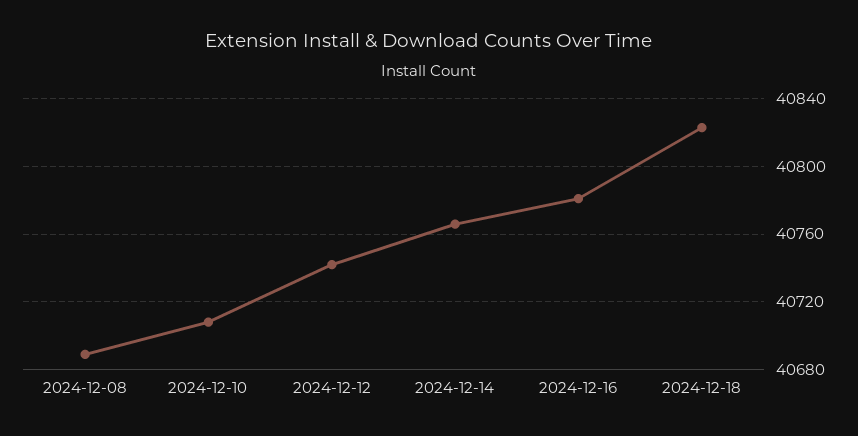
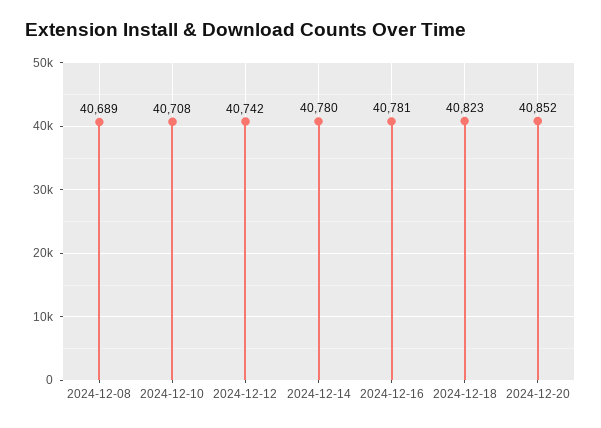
2024-12-14: 40765 -> 40780
2024-12-20: none -> 40852

